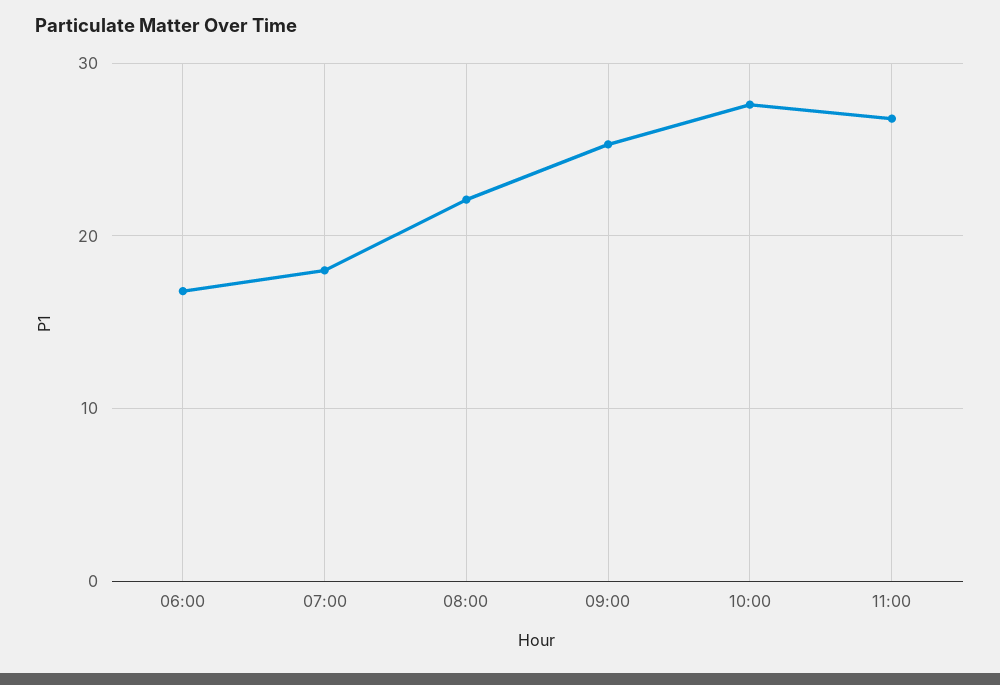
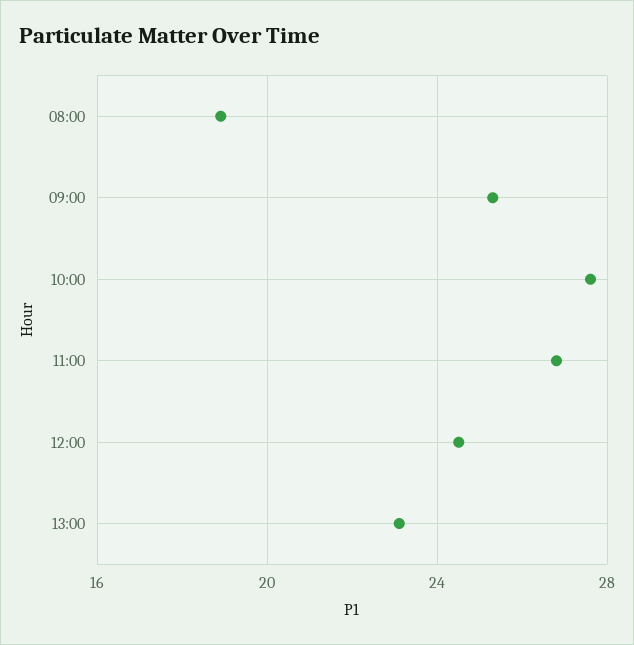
06:00: 17 -> none
07:00: 18 -> none
08:00: 22 -> 19
12:00: none -> 24.5
13:00: none -> 23

